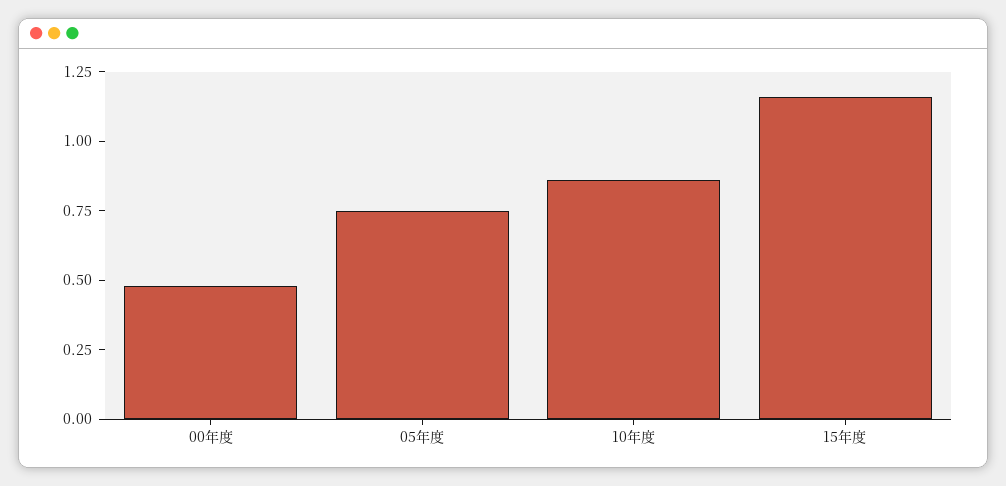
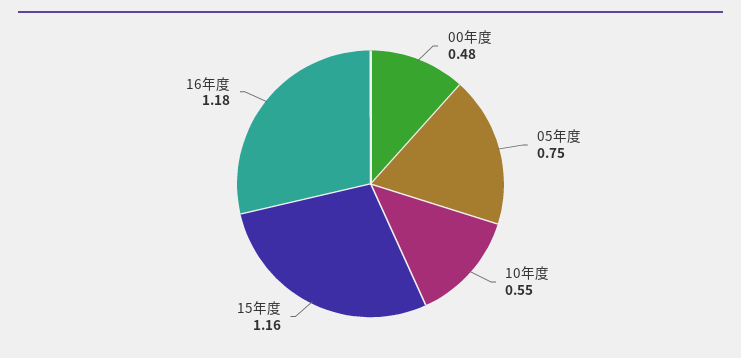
10年度: 0.85 -> 0.55
16年度: none -> 1.18

